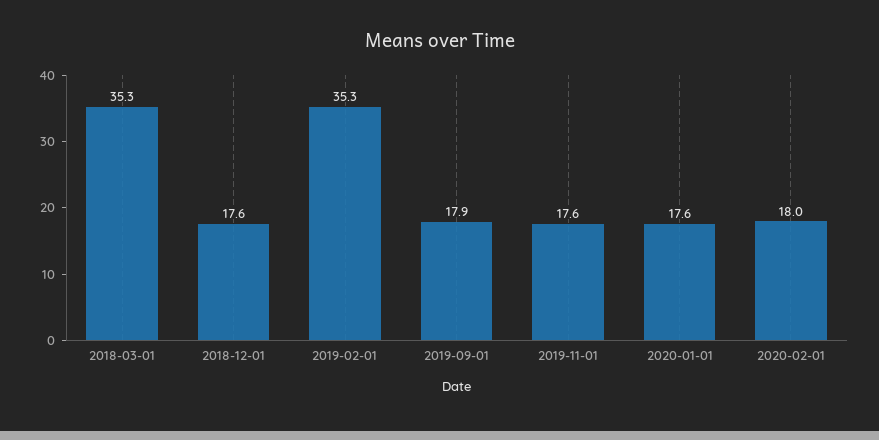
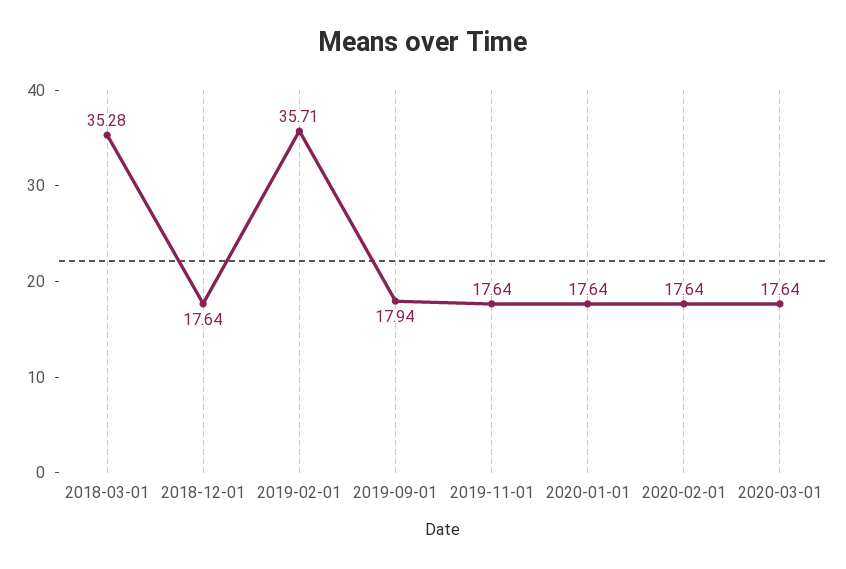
2019-02-01: 35.3 -> 35.71
2020-02-01: 18 -> 17.64
2020-03-01: none -> 17.64

